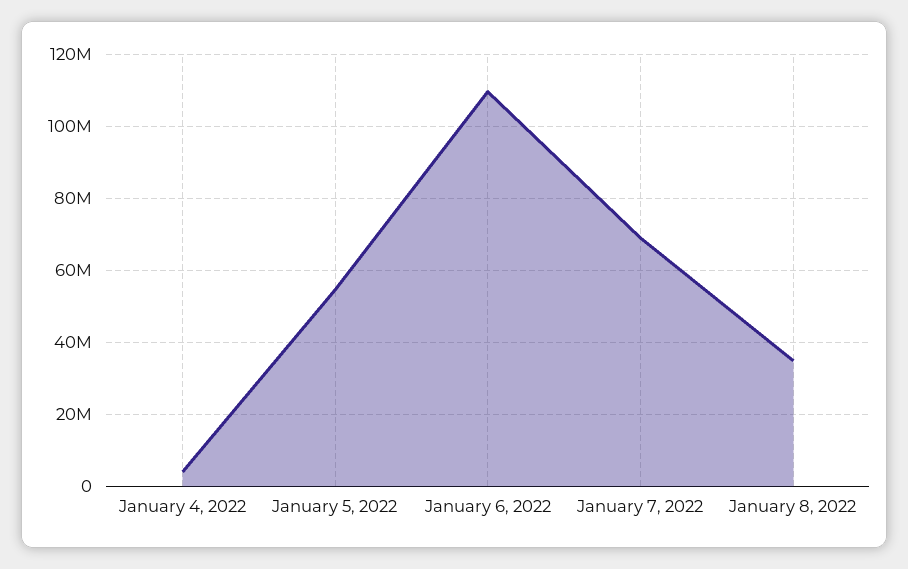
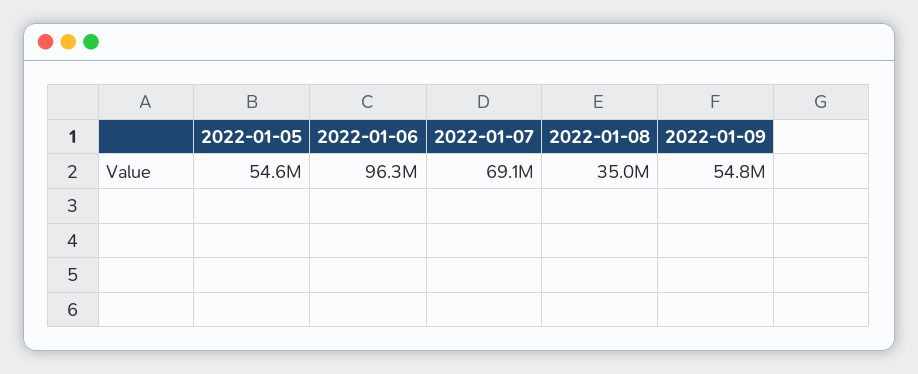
January 4, 2022: 4000000 -> none
January 6, 2022: 110000000 -> 96300000
2022-01-09: none -> 54800000

